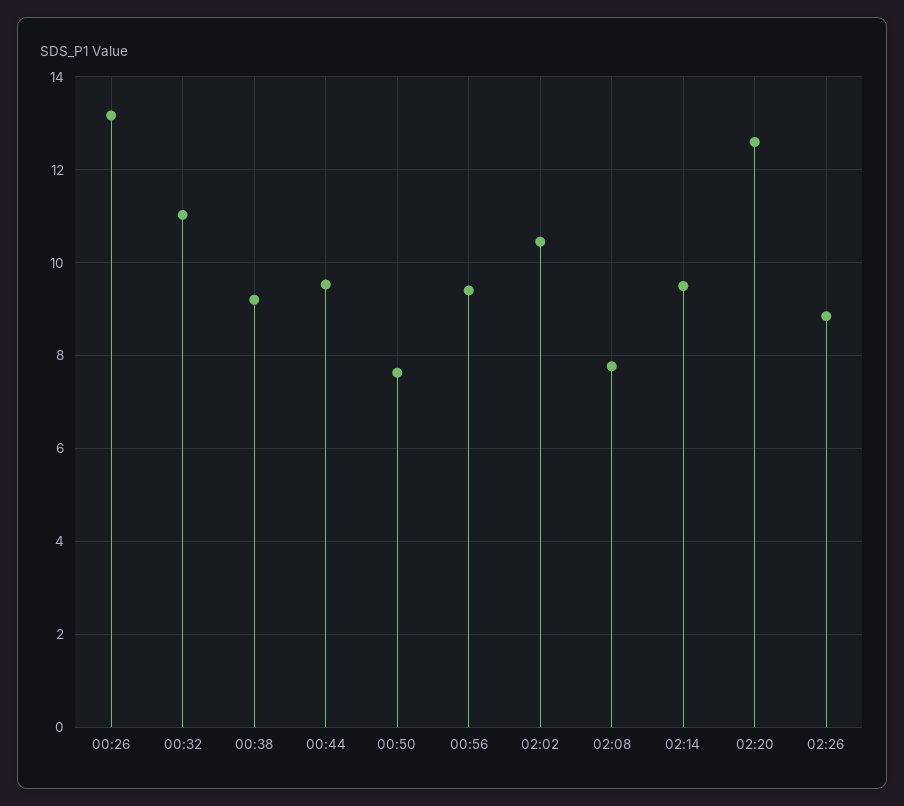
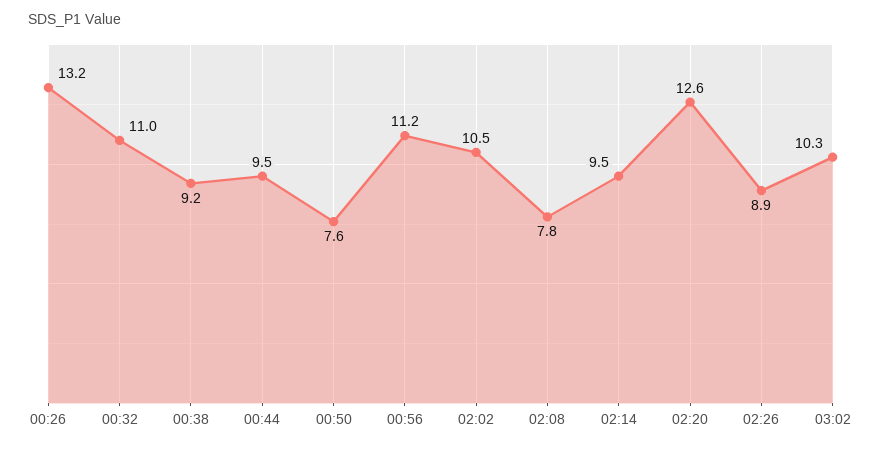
00:56: 9.4 -> 11.2
03:02: none -> 10.3

